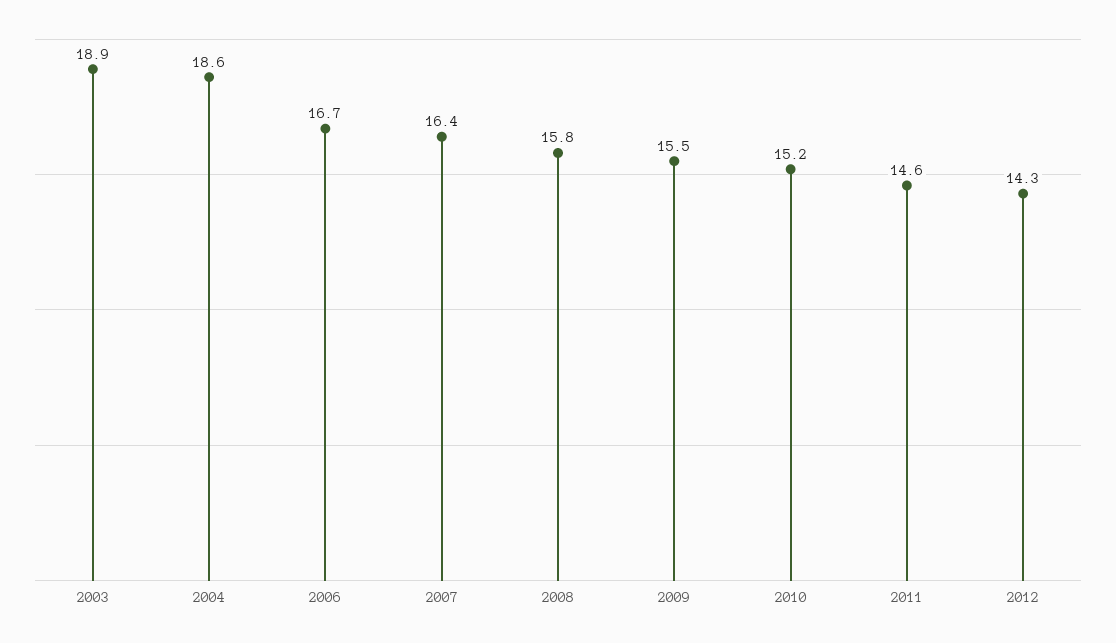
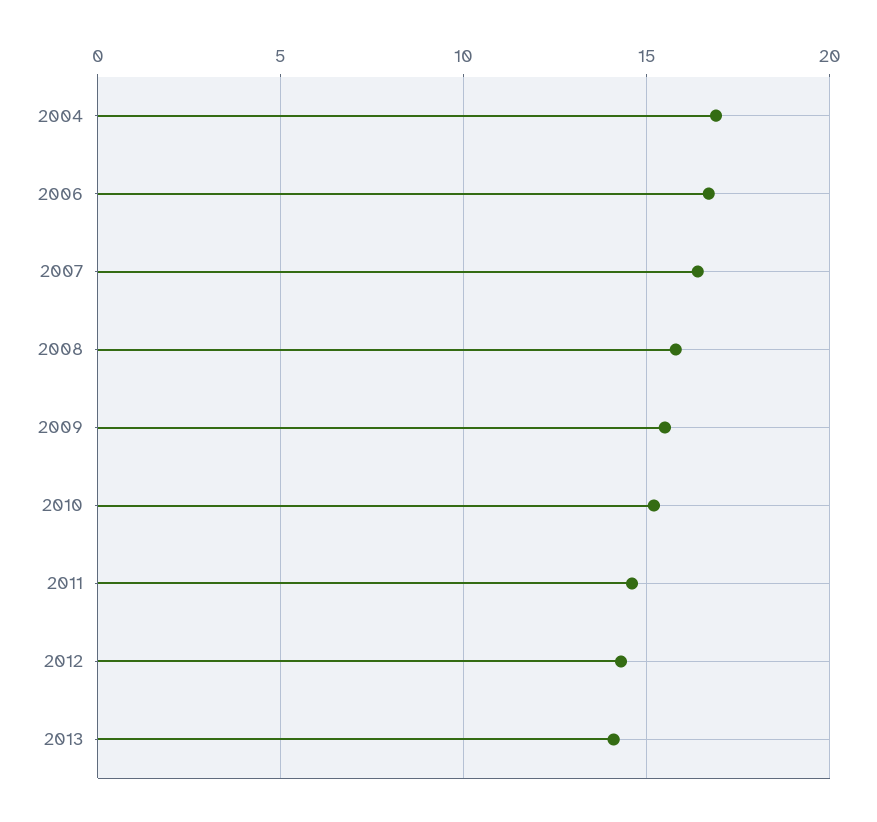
2003: 18.9 -> none
2004: 18.6 -> 17
2013: none -> 14

